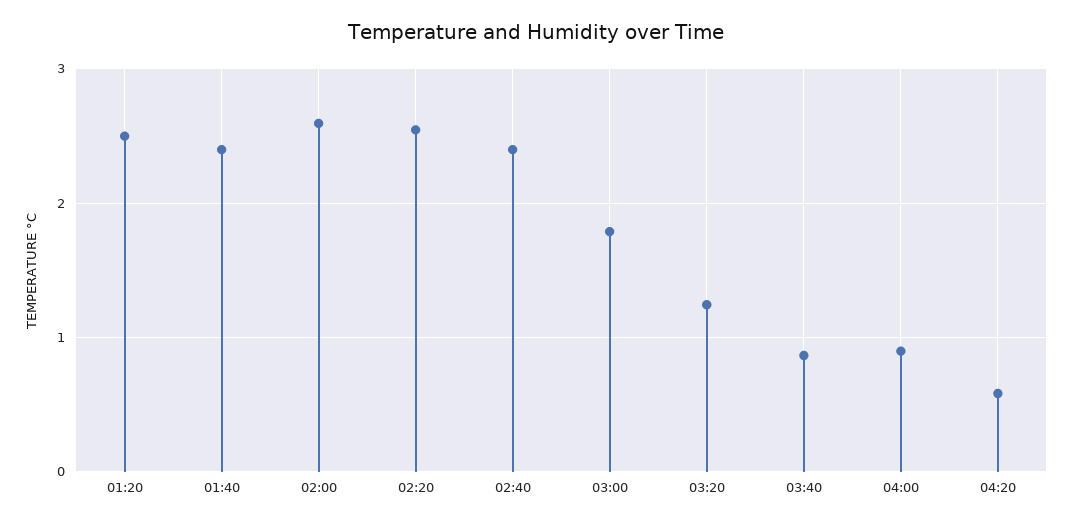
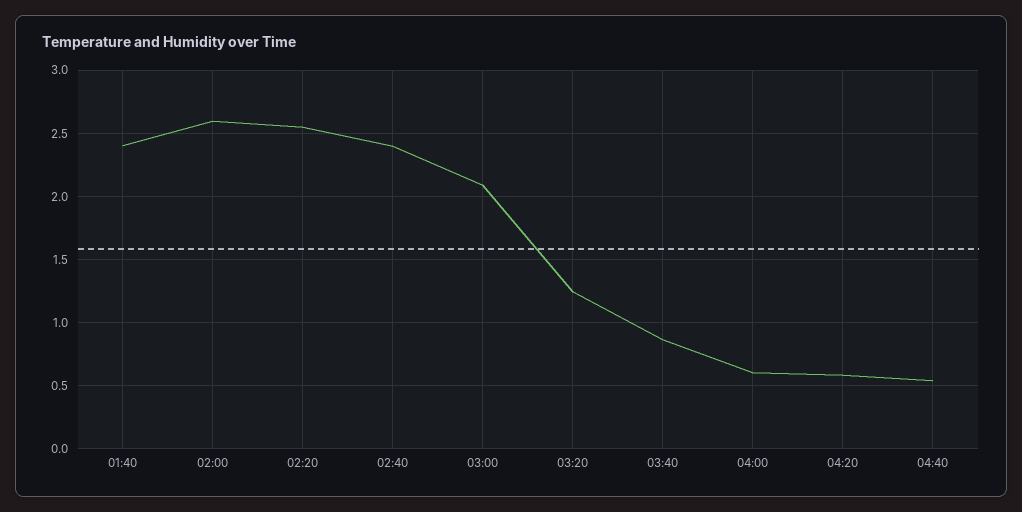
01:20: 2.5 -> none
03:00: 1.8 -> 2.1
04:00: 0.9 -> 0.6
04:40: none -> 0.55

